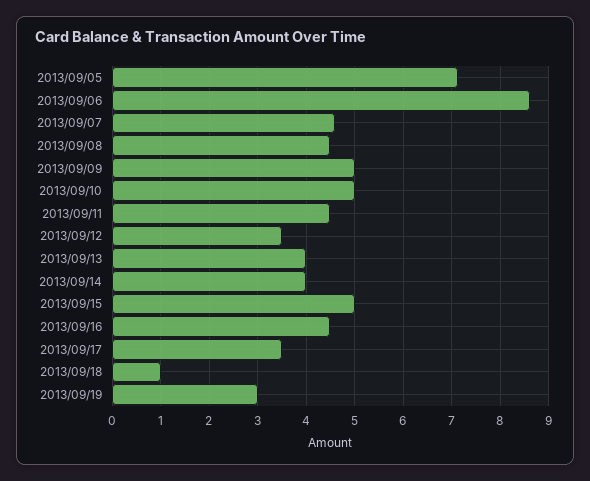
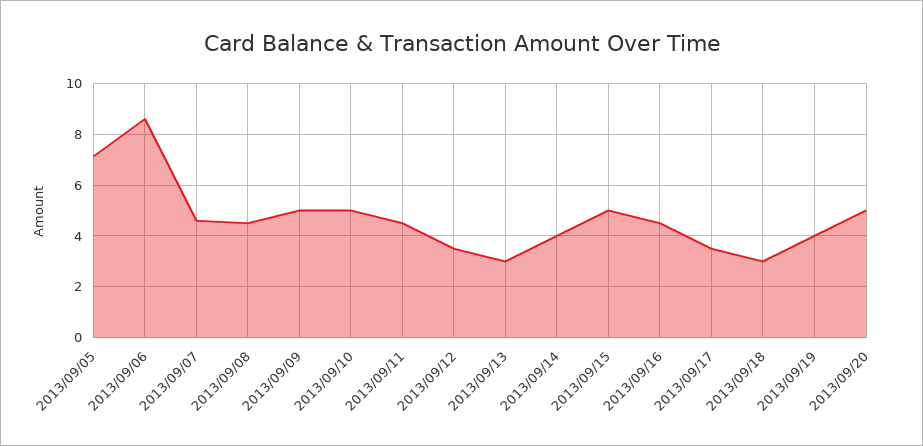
2013/09/13: 4 -> 3
2013/09/18: 1 -> 3
2013/09/19: 3 -> 4
2013/09/20: none -> 5

